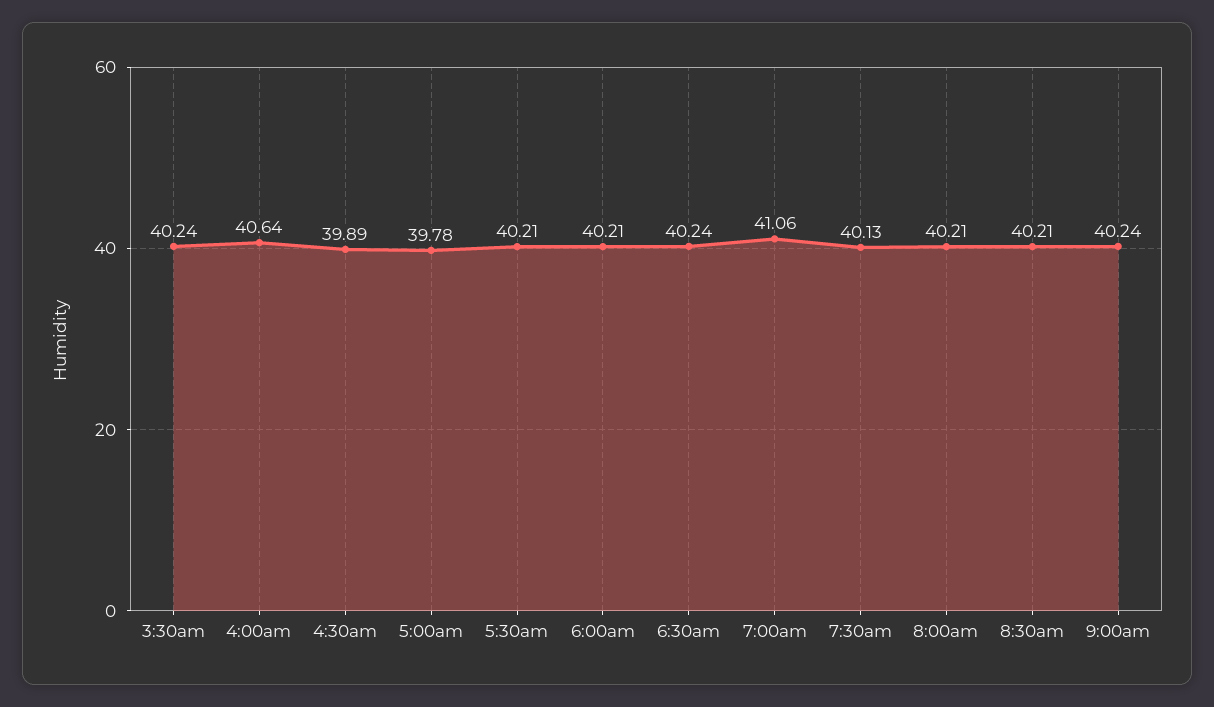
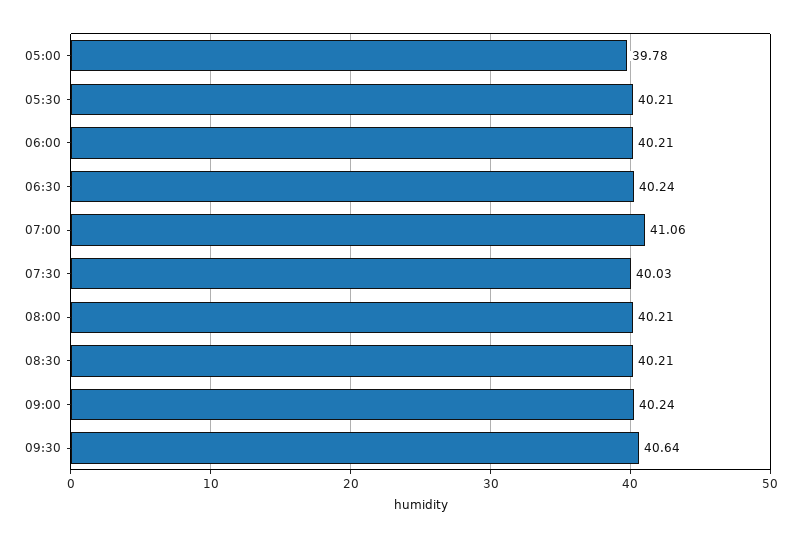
3:30am: 40.24 -> none
4:00am: 40.64 -> none
4:30am: 39.89 -> none
7:30am: 40.13 -> 40.03
09:30: none -> 40.64

